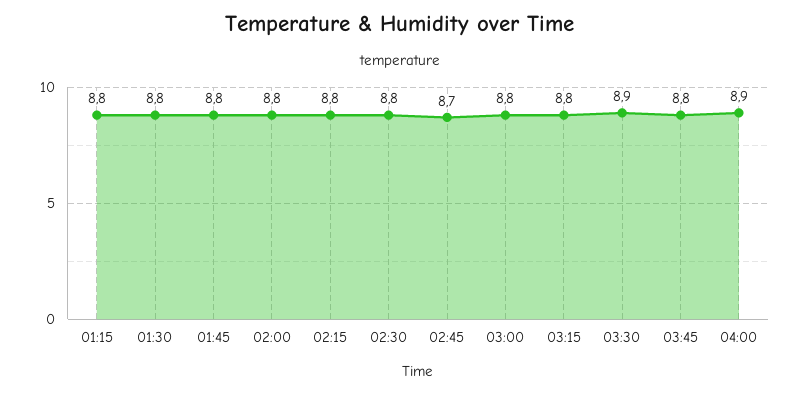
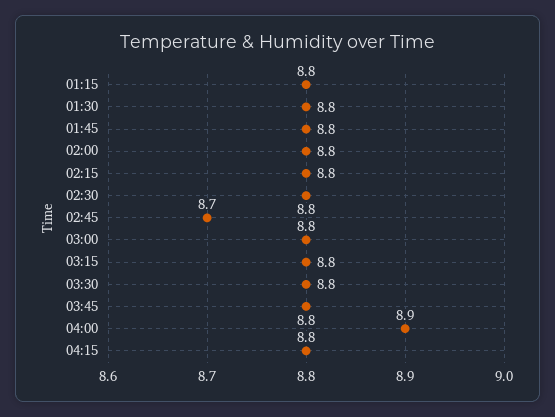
03:30: 8.9 -> 8.8
04:15: none -> 8.8

